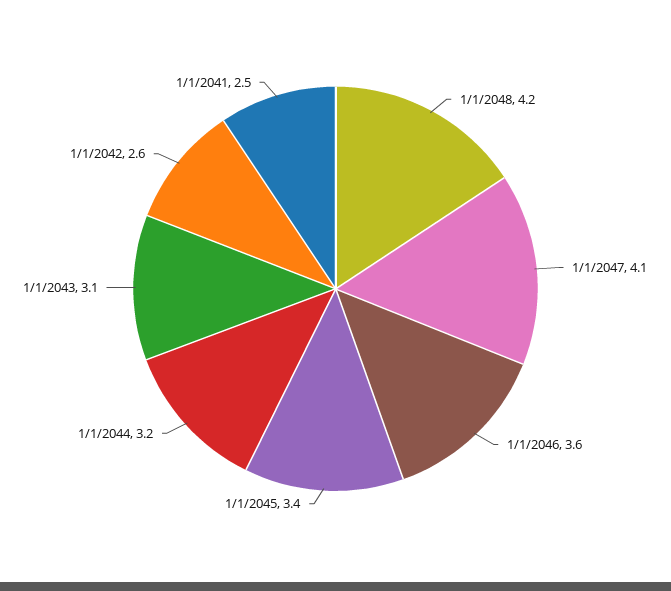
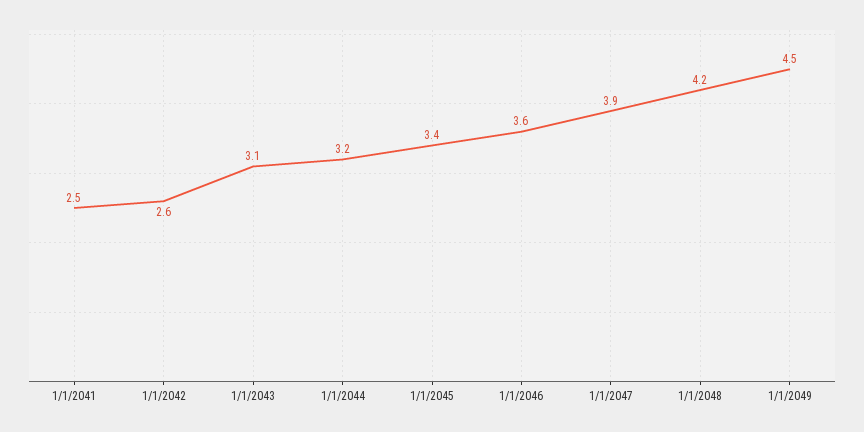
1/1/2047: 4.1 -> 3.9
1/1/2049: none -> 4.5

